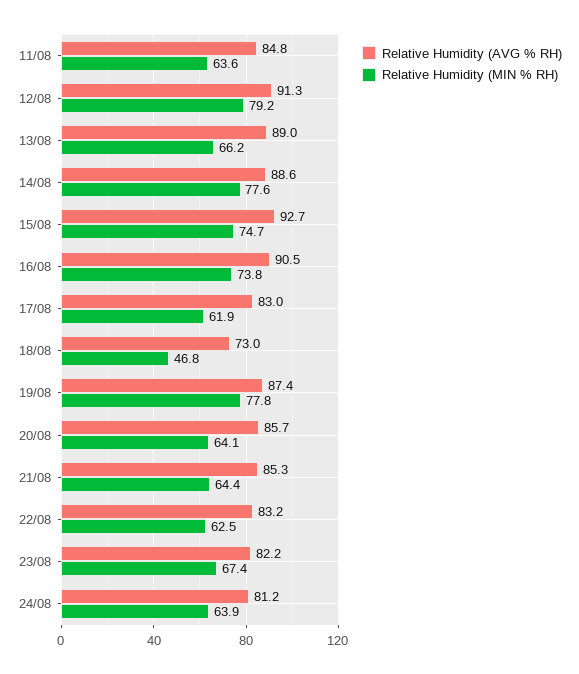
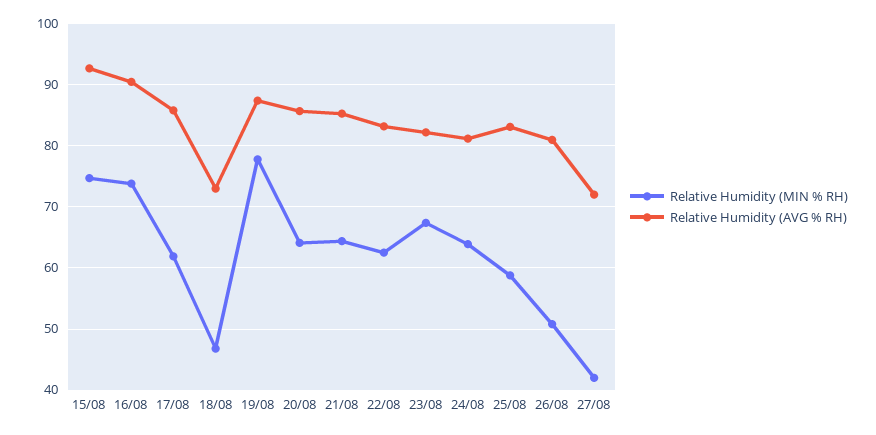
Relative Humidity (AVG % RH), 11/08: 84.8 -> none
Relative Humidity (MIN % RH), 11/08: 63.6 -> none
Relative Humidity (AVG % RH), 12/08: 91.3 -> none
Relative Humidity (MIN % RH), 12/08: 79.2 -> none
Relative Humidity (AVG % RH), 13/08: 89 -> none
Relative Humidity (MIN % RH), 13/08: 66.2 -> none
Relative Humidity (AVG % RH), 14/08: 88.6 -> none
Relative Humidity (MIN % RH), 14/08: 77.6 -> none
Relative Humidity (AVG % RH), 17/08: 83 -> 86
Relative Humidity (MIN % RH), 25/08: none -> 59
Relative Humidity (AVG % RH), 25/08: none -> 83
Relative Humidity (MIN % RH), 26/08: none -> 51
Relative Humidity (AVG % RH), 26/08: none -> 81
Relative Humidity (MIN % RH), 27/08: none -> 42
Relative Humidity (AVG % RH), 27/08: none -> 72

